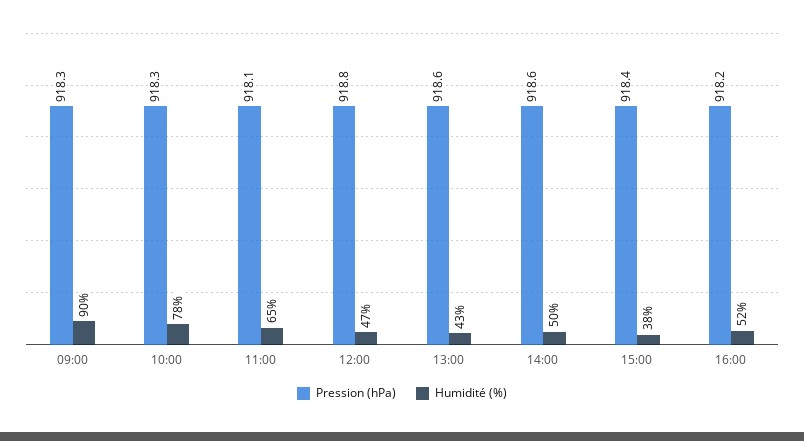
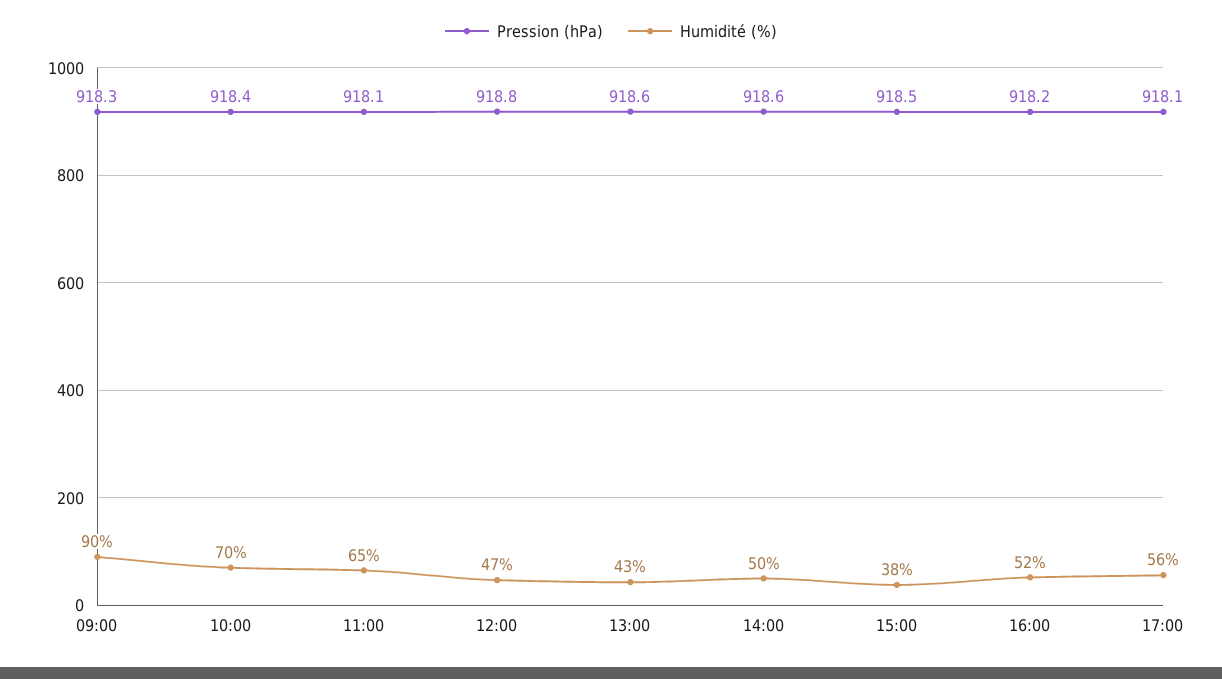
Pression (hPa), 10:00: 918.3 -> 918.4
Humidité (%), 10:00: 78 -> 70
Pression (hPa), 15:00: 918.4 -> 918.5
Pression (hPa), 17:00: none -> 918.1
Humidité (%), 17:00: none -> 56

